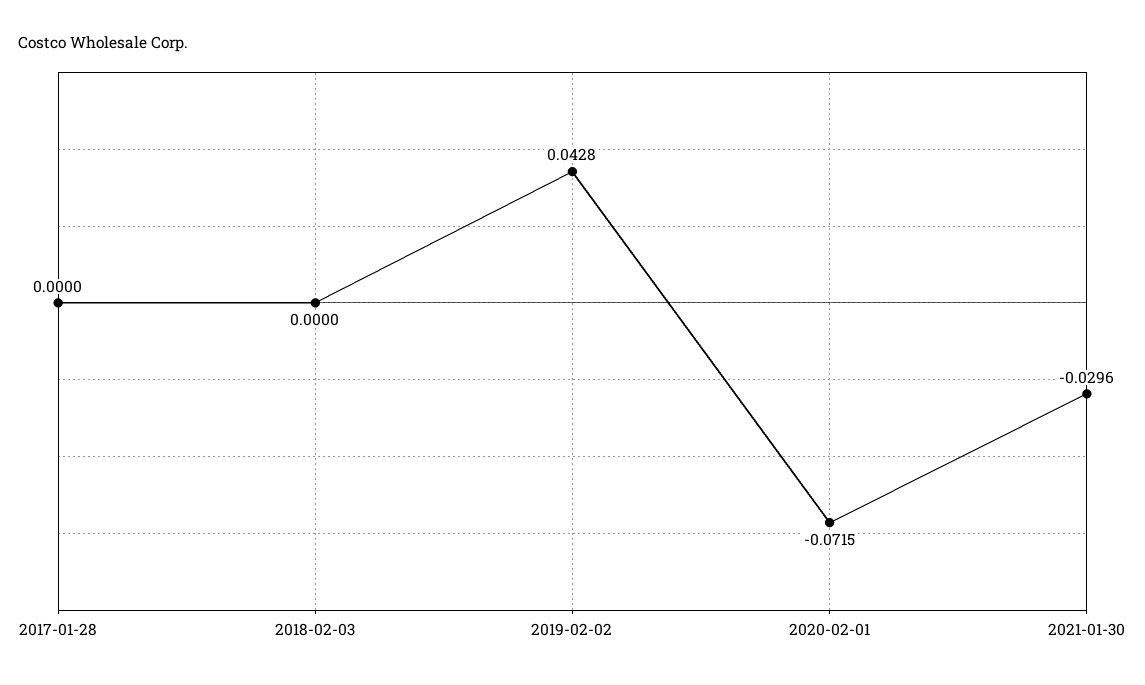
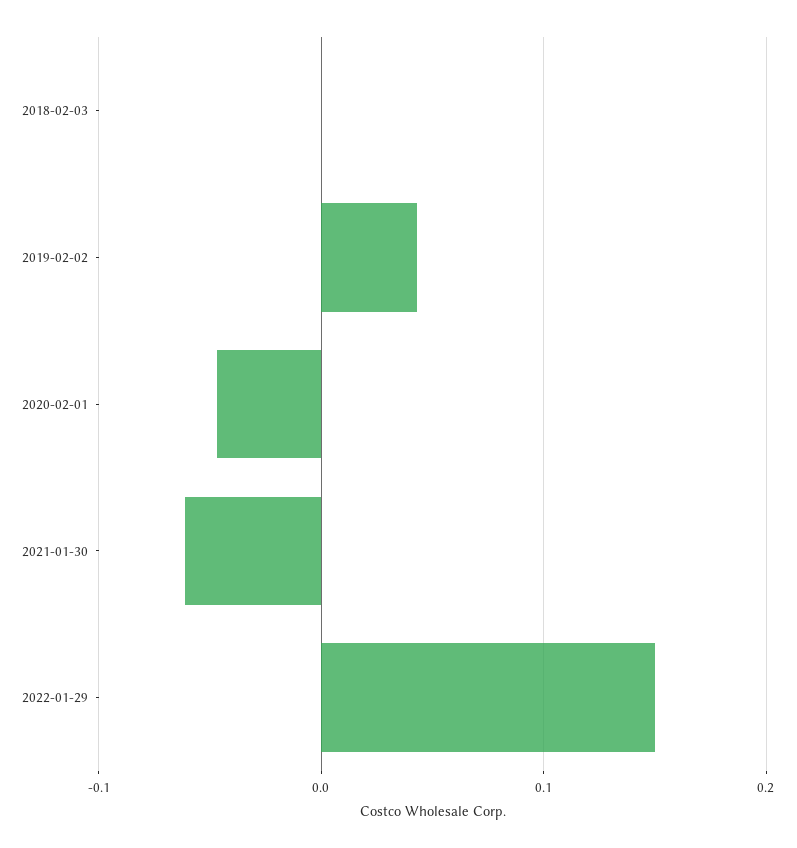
2017-01-28: 0 -> none
2020-02-01: -0.0715 -> -0.05
2021-01-30: -0.0296 -> -0.06
2022-01-29: none -> 0.15

